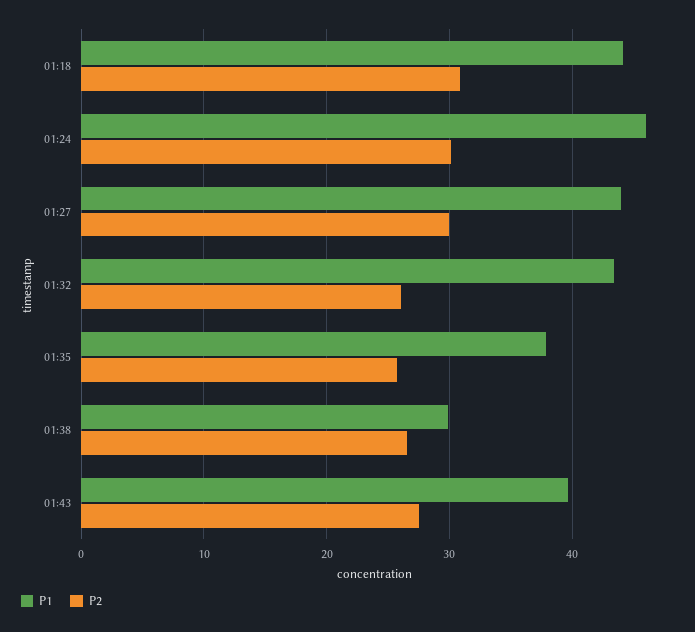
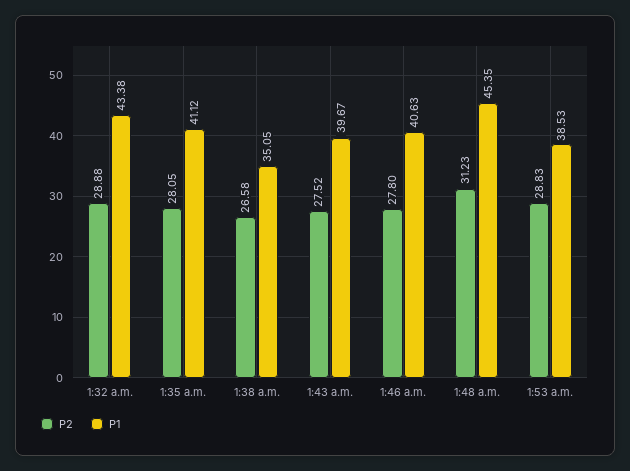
P1, 01:18: 44 -> none
P2, 01:18: 31 -> none
P1, 01:24: 46 -> none
P2, 01:24: 30 -> none
P1, 01:27: 44 -> none
P2, 01:27: 30 -> none
P2, 01:32: 26 -> 28.88
P1, 01:35: 38 -> 41.12
P2, 01:35: 26 -> 28.05
P1, 01:38: 30 -> 35.05
P2, 1:46 a.m.: none -> 27.8
P1, 1:46 a.m.: none -> 40.63
P2, 1:48 a.m.: none -> 31.23
P1, 1:48 a.m.: none -> 45.35
P2, 1:53 a.m.: none -> 28.83
P1, 1:53 a.m.: none -> 38.53

